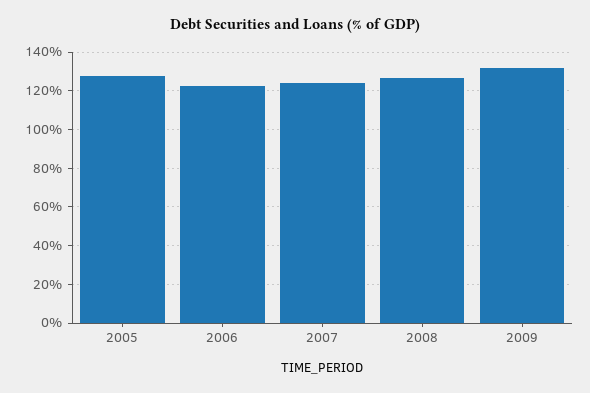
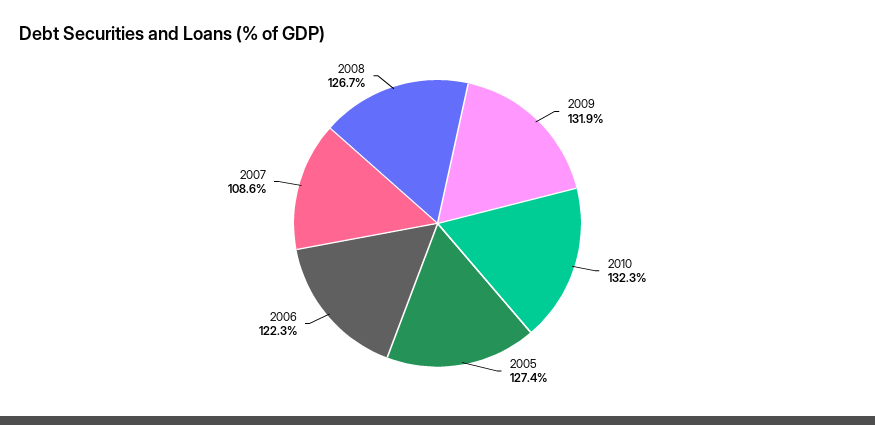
2007: 125 -> 108.6
2010: none -> 132.3

